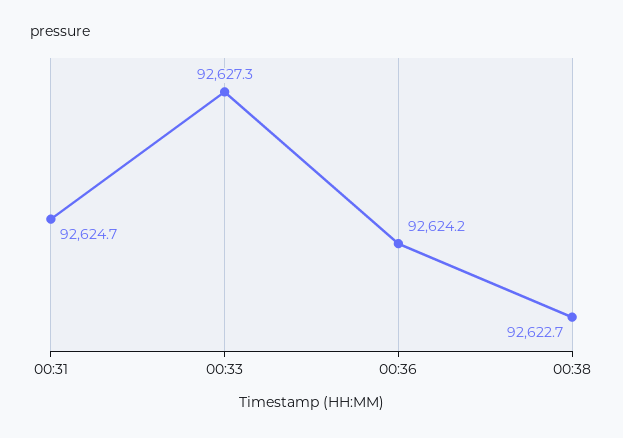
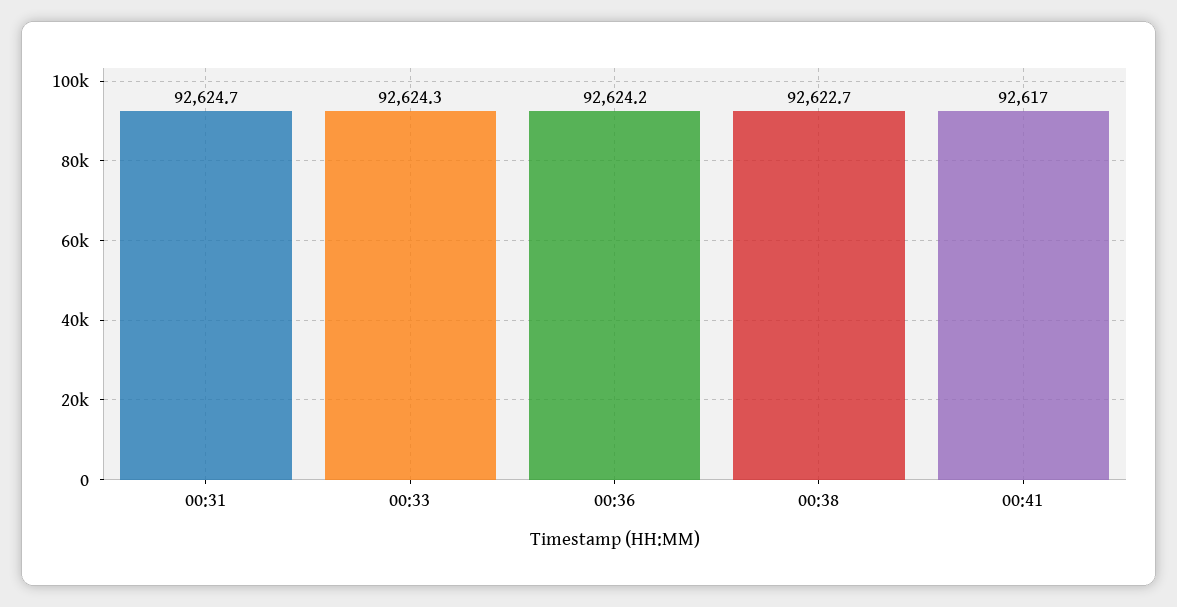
00:33: 92627.3 -> 92624.3
00:41: none -> 92617

